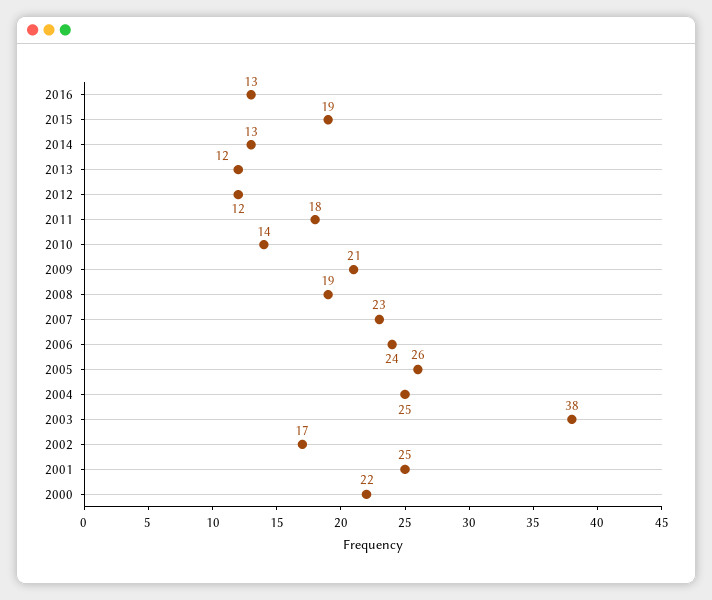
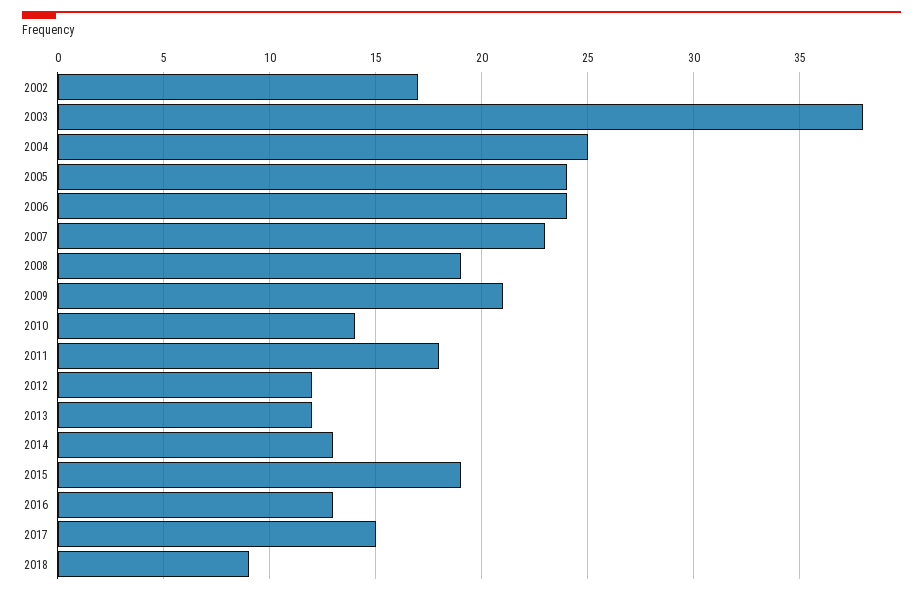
2005: 26 -> 24
2001: 25 -> none
2000: 22 -> none
2017: none -> 15
2018: none -> 9

